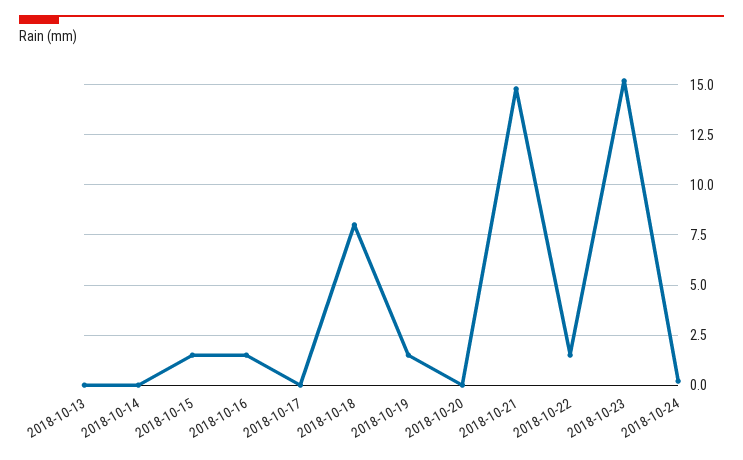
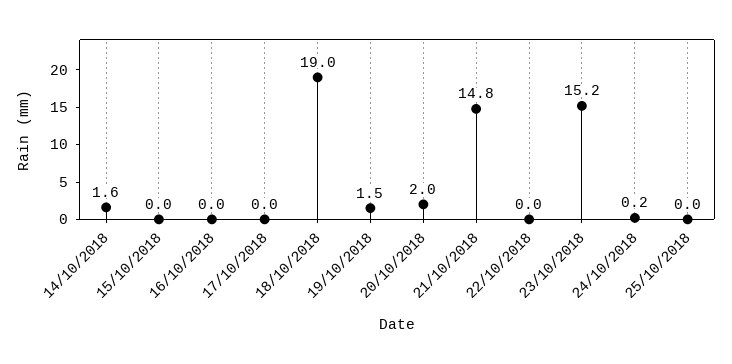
2018-10-13: 0 -> none
2018-10-14: 0 -> 1.6
2018-10-15: 1.5 -> 0
2018-10-16: 1.5 -> 0
2018-10-18: 8 -> 19
2018-10-20: 0 -> 2
2018-10-22: 1.5 -> 0
25/10/2018: none -> 0

